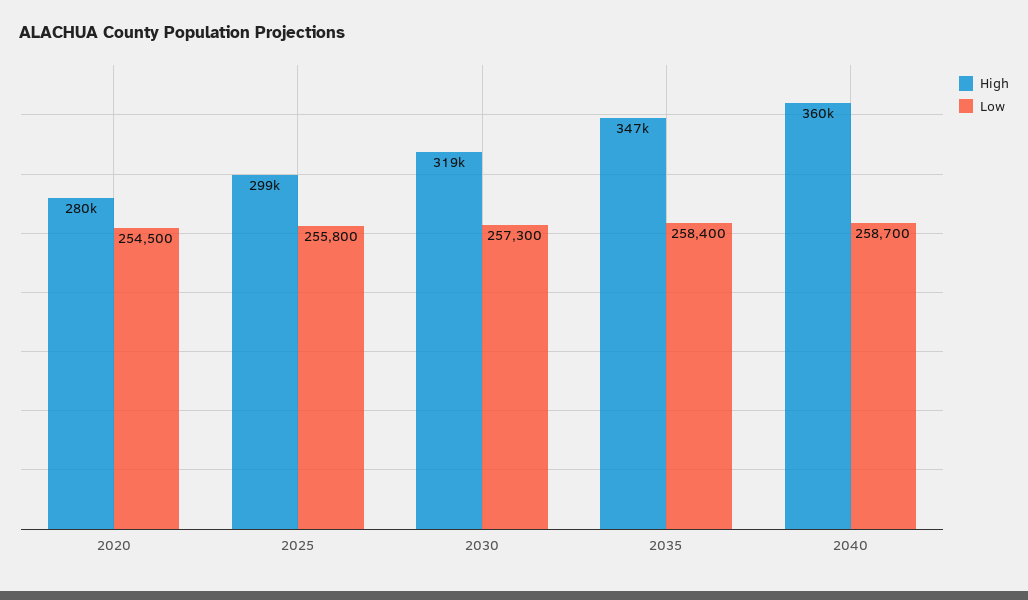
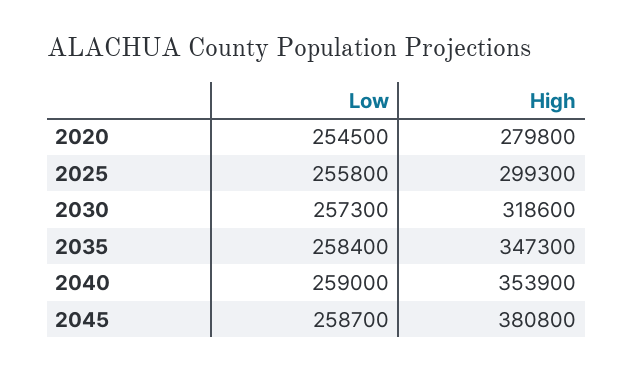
High, 2040: 360000 -> 353900
Low, 2040: 258700 -> 259000
Low, 2045: none -> 258700
High, 2045: none -> 380800

